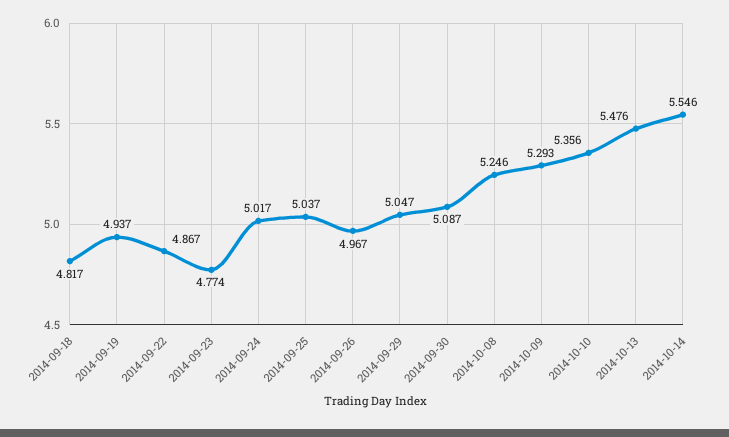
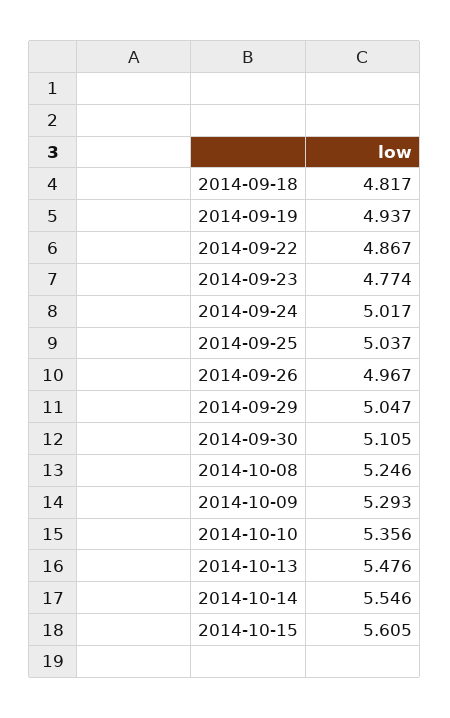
2014-09-30: 5.087 -> 5.105
2014-10-15: none -> 5.605

